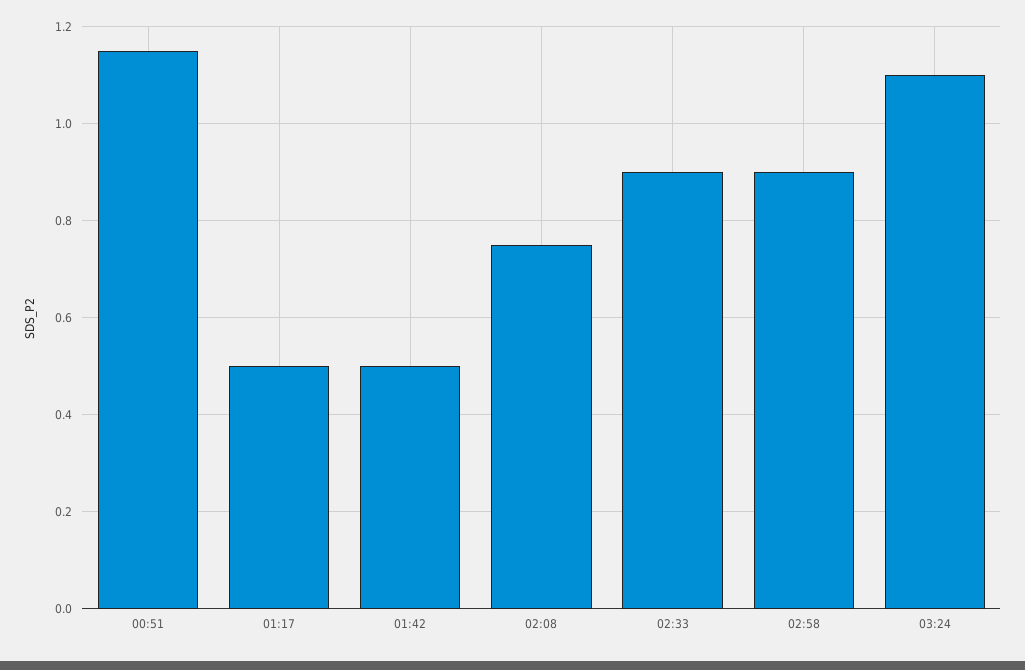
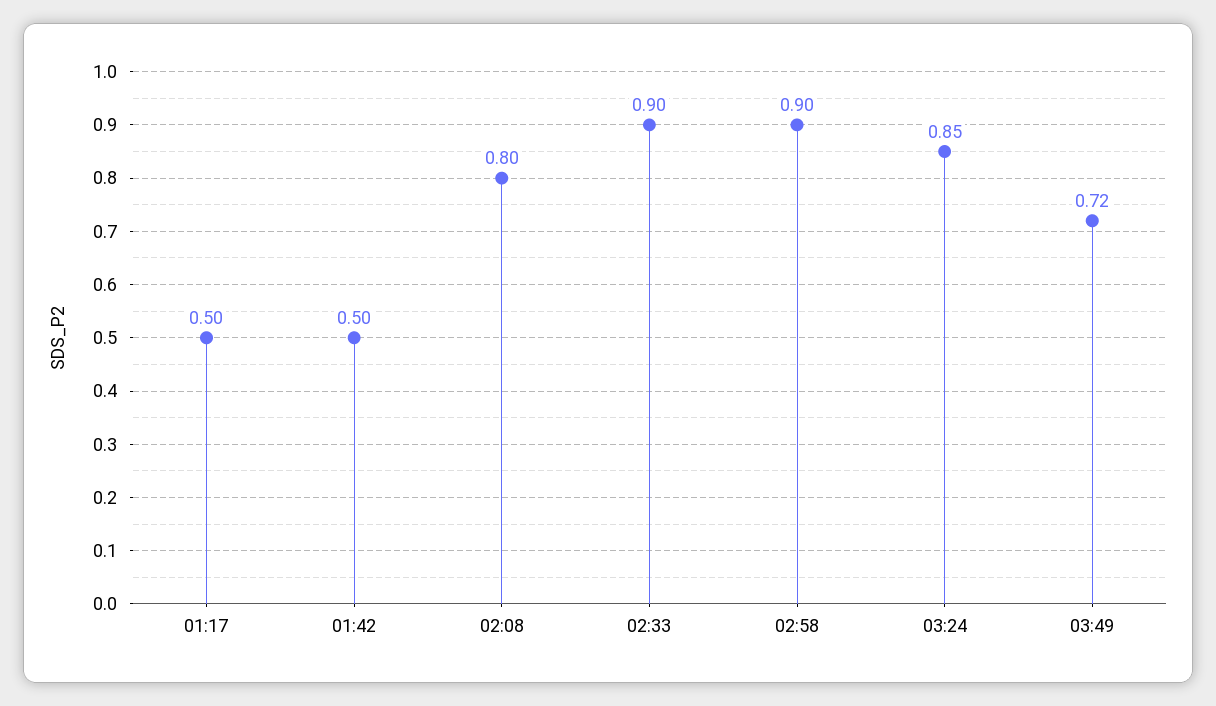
00:51: 1.15 -> none
02:08: 0.75 -> 0.8
03:24: 1.1 -> 0.85
03:49: none -> 0.72

